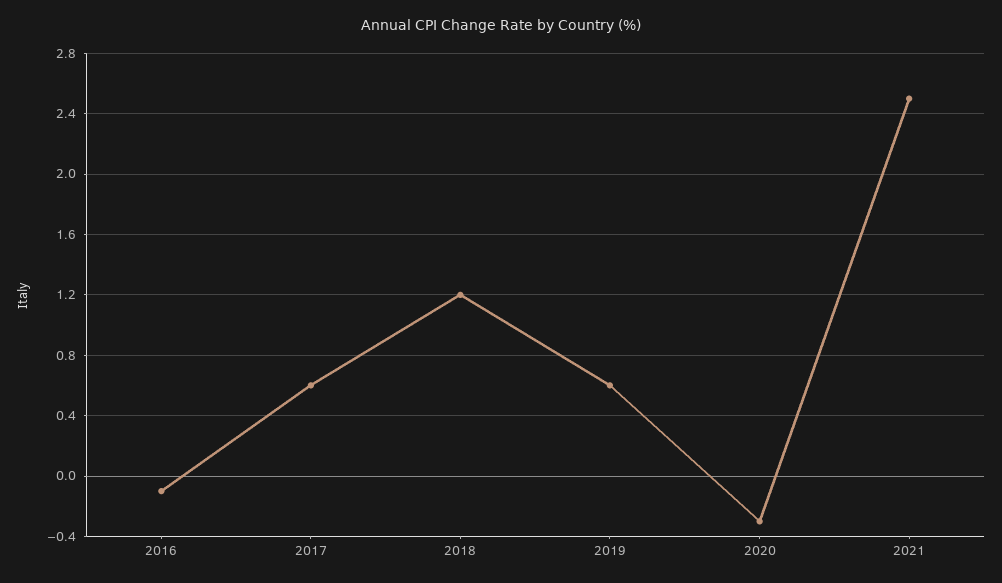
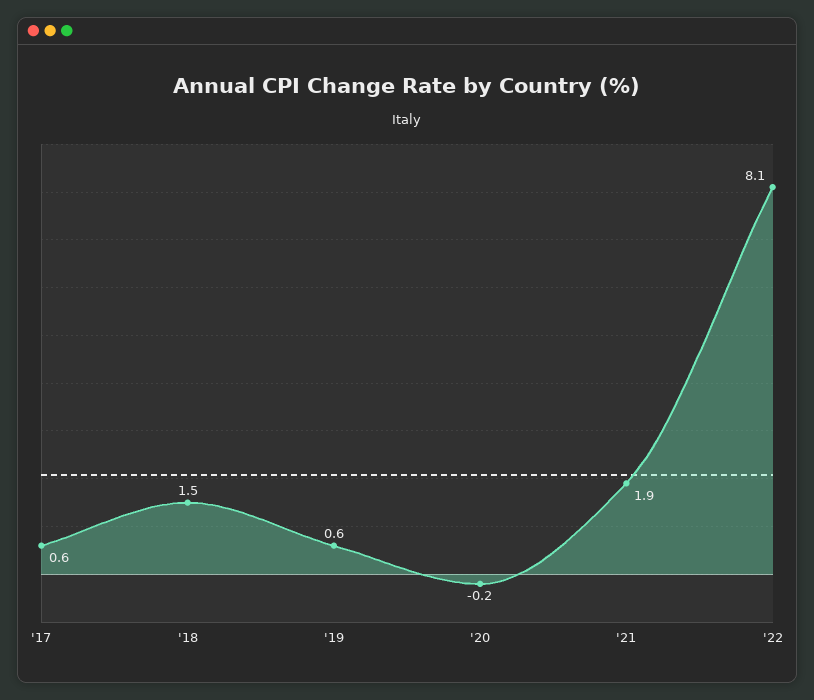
2016: -0.1 -> none
2018: 1.2 -> 1.5
2020: -0.3 -> -0.2
2021: 2.5 -> 1.9
'22: none -> 8.1

